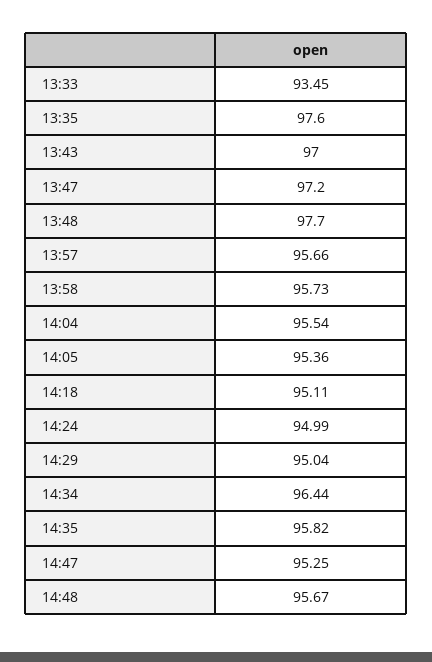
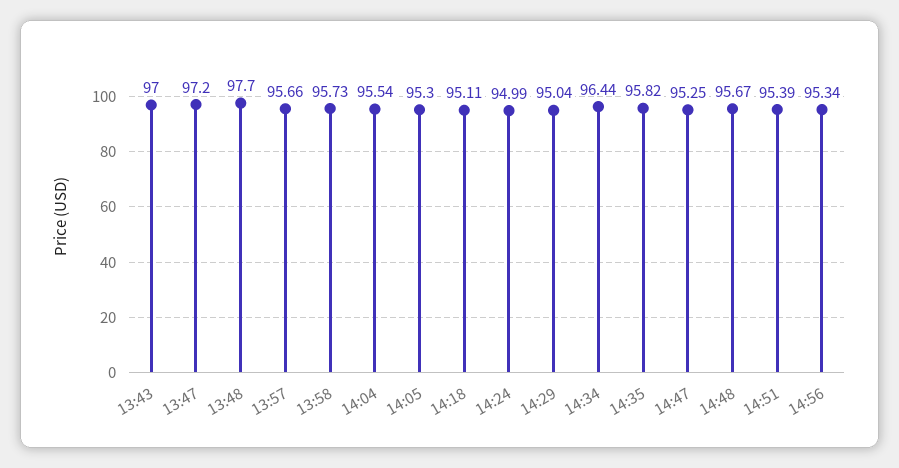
13:33: 93.45 -> none
13:35: 97.6 -> none
14:05: 95.36 -> 95.3
14:51: none -> 95.39
14:56: none -> 95.34

